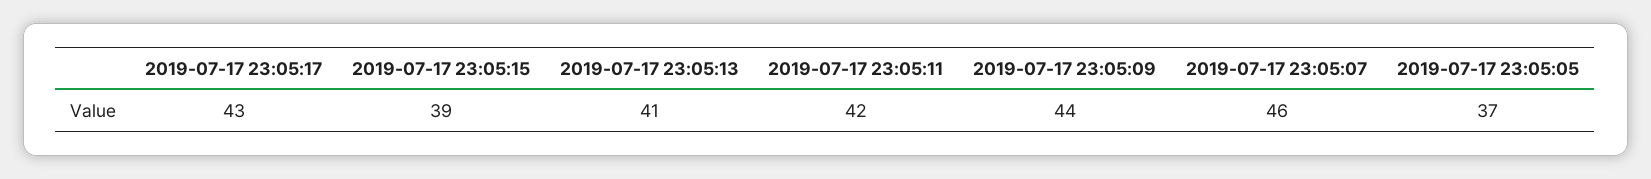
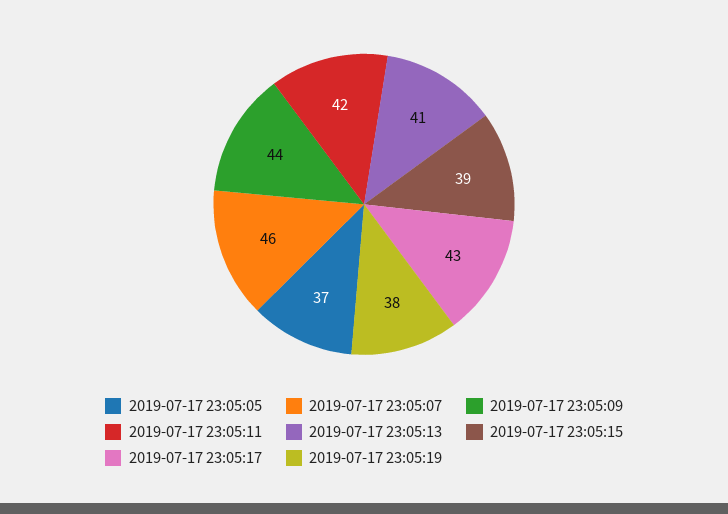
2019-07-17 23:05:19: none -> 38

